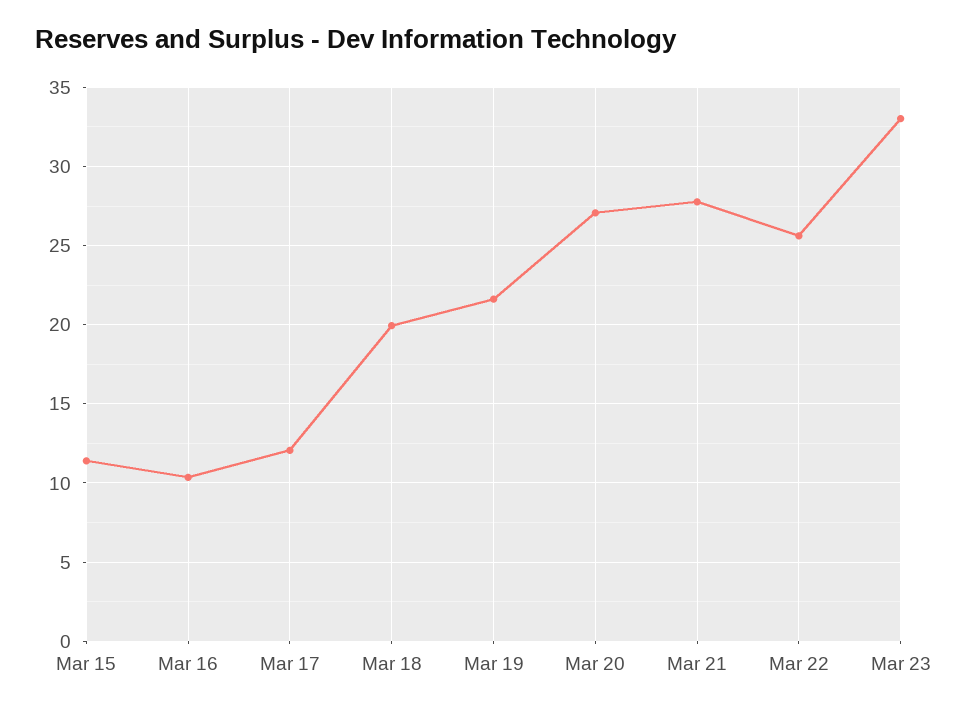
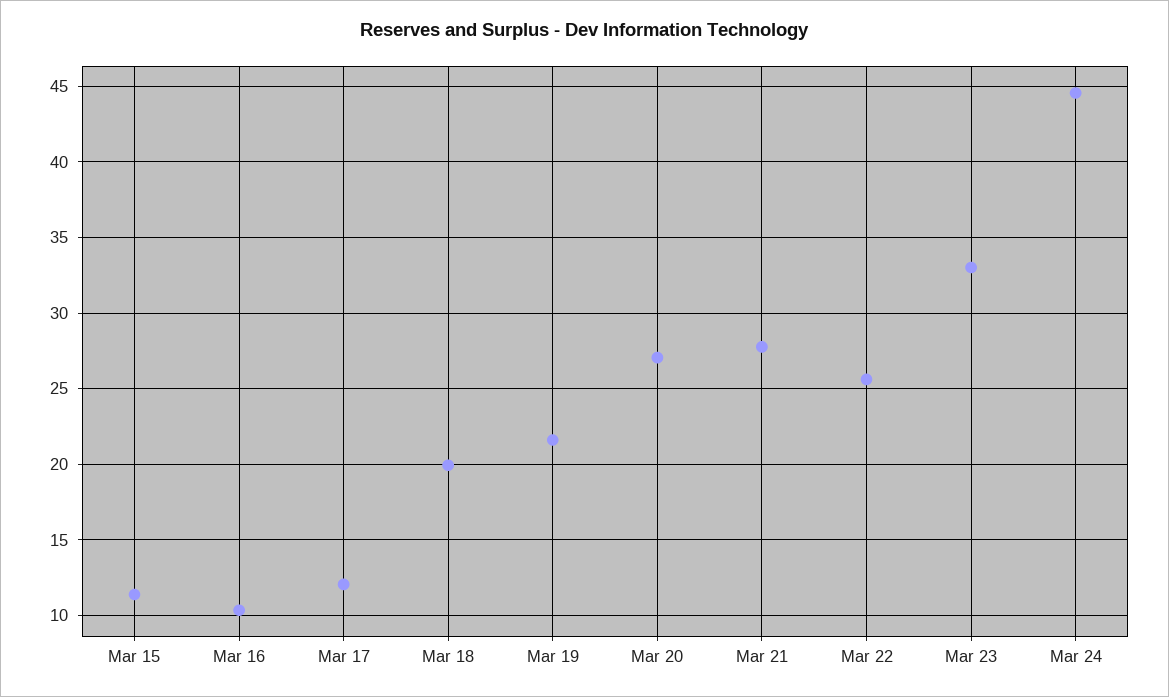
Mar 24: none -> 44.5

